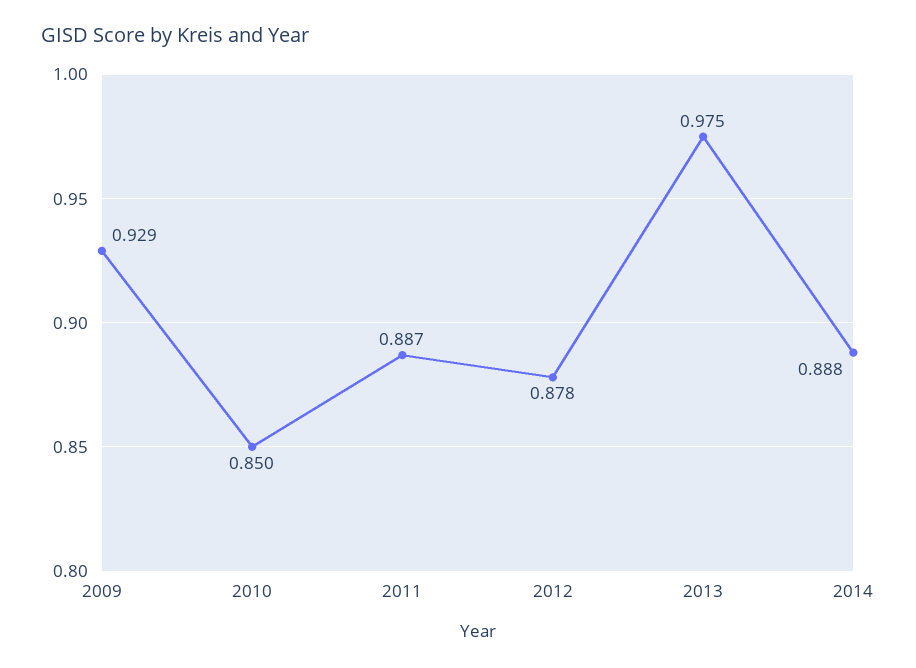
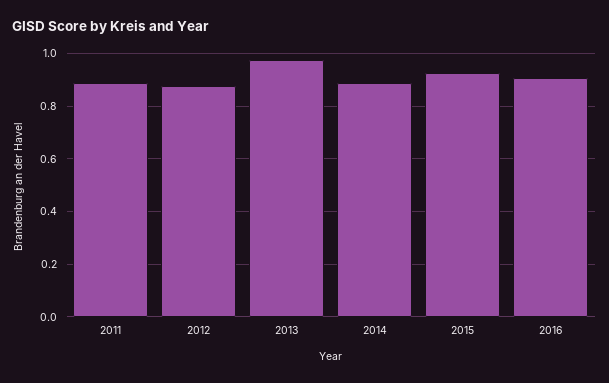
2009: 0.929 -> none
2010: 0.85 -> none
2015: none -> 0.925
2016: none -> 0.9

